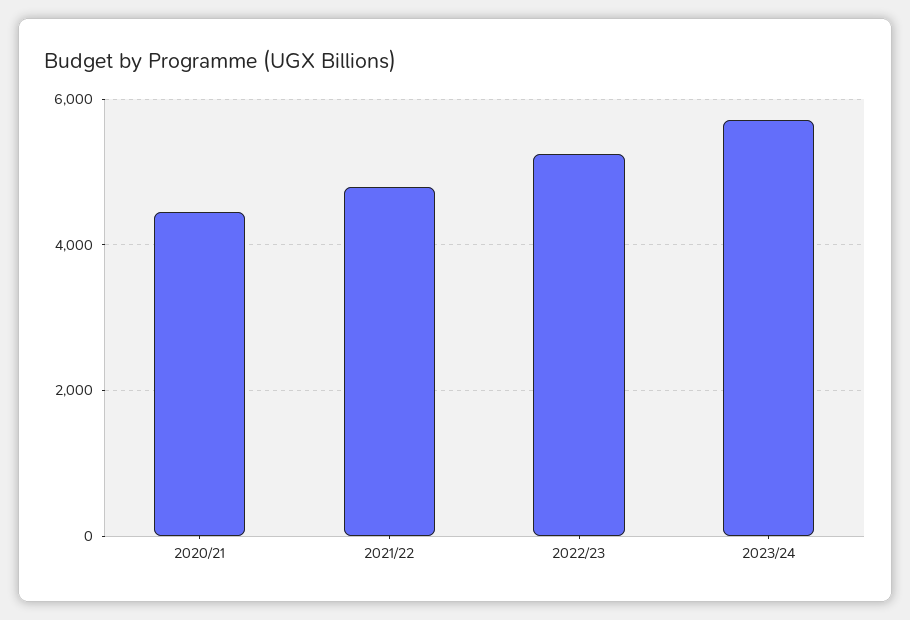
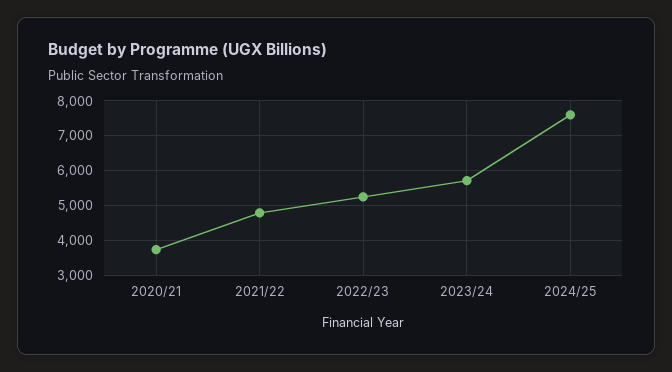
2020/21: 4400 -> 3800
2024/25: none -> 7600

